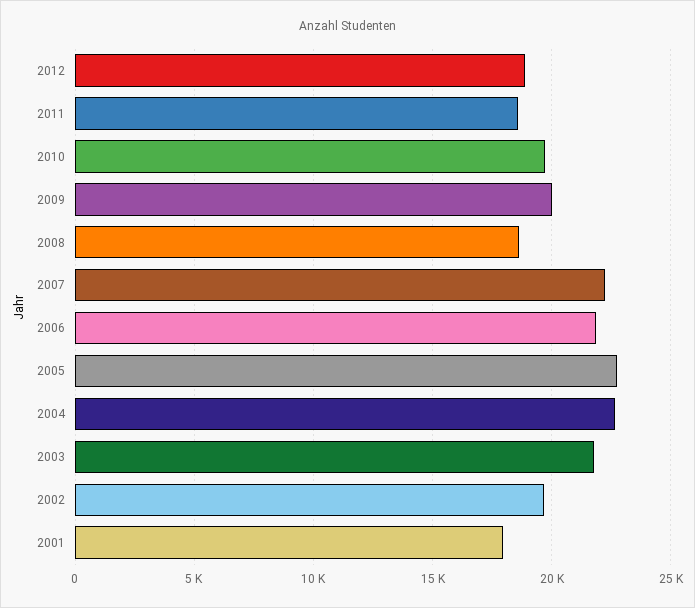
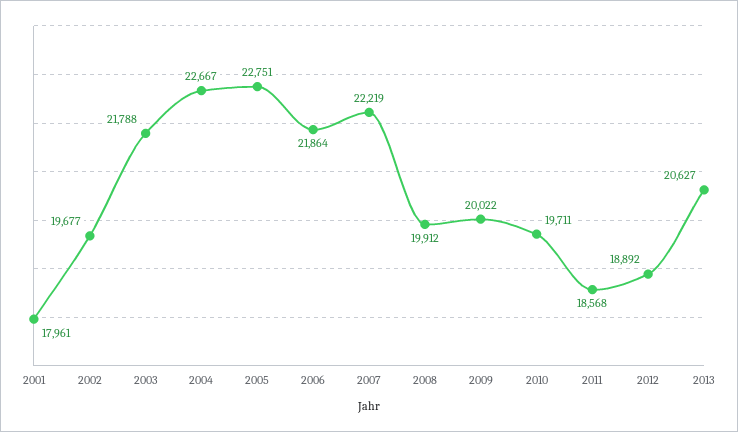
2008: 18500 -> 19912
2013: none -> 20627

